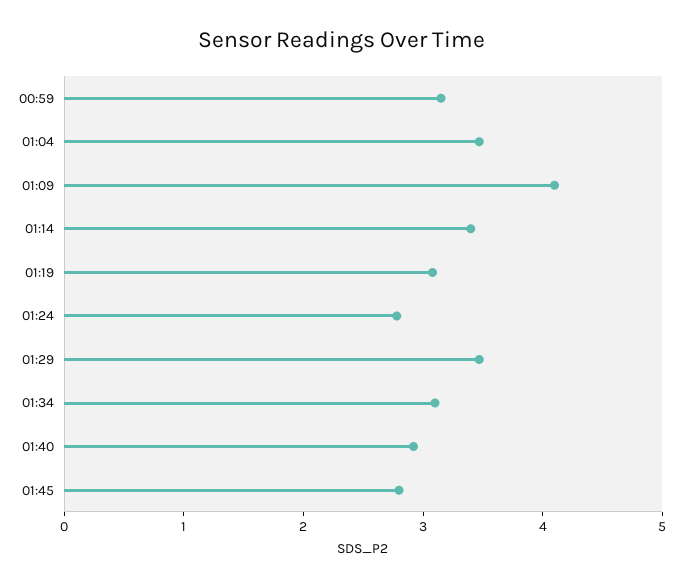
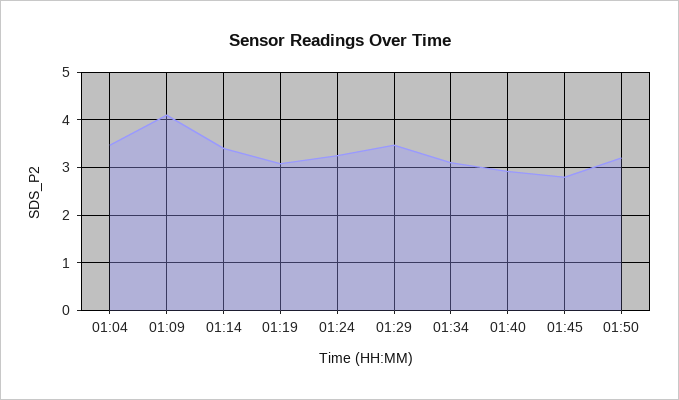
00:59: 3.2 -> none
01:24: 2.8 -> 3.2
01:50: none -> 3.2

